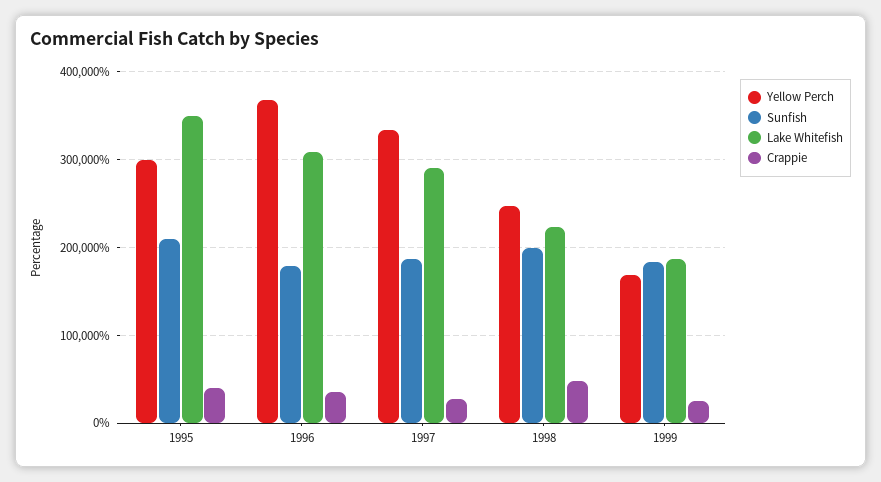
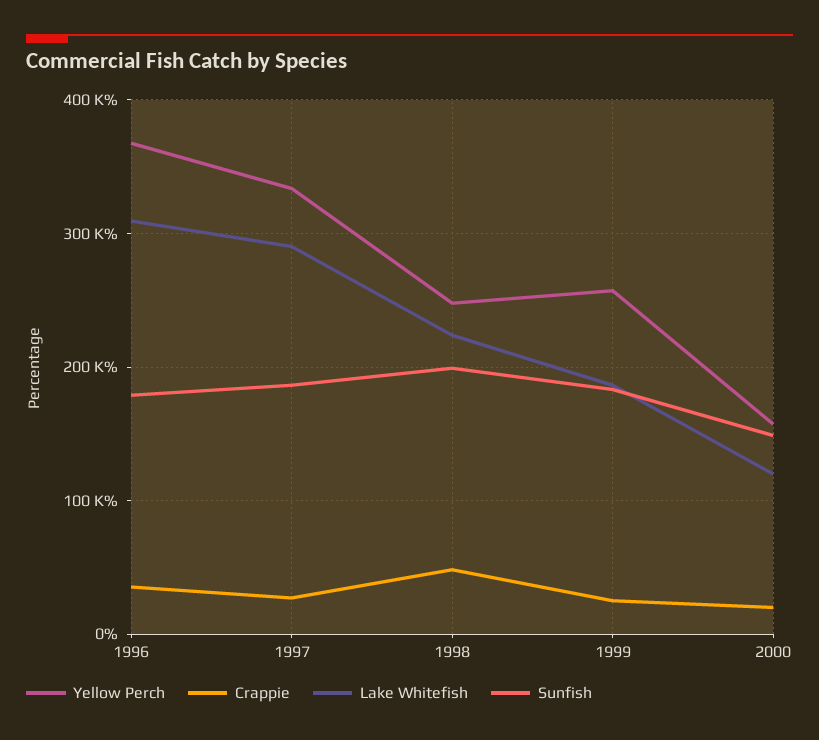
Yellow Perch, 1995: 300000 -> none
Sunfish, 1995: 210000 -> none
Lake Whitefish, 1995: 350000 -> none
Crappie, 1995: 40000 -> none
Yellow Perch, 1999: 170000 -> 260000
Yellow Perch, 2000: none -> 160000
Crappie, 2000: none -> 20000
Lake Whitefish, 2000: none -> 120000
Sunfish, 2000: none -> 150000

